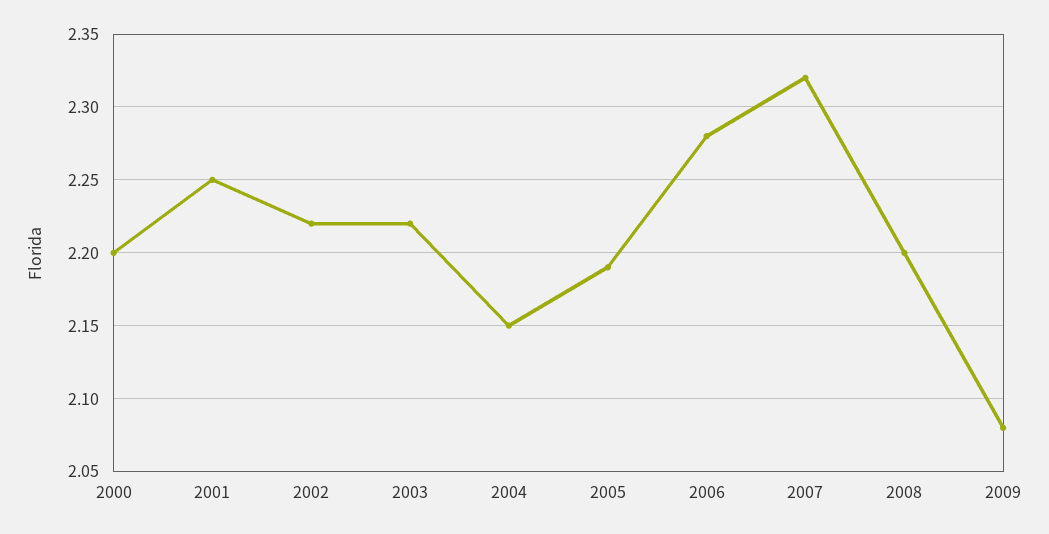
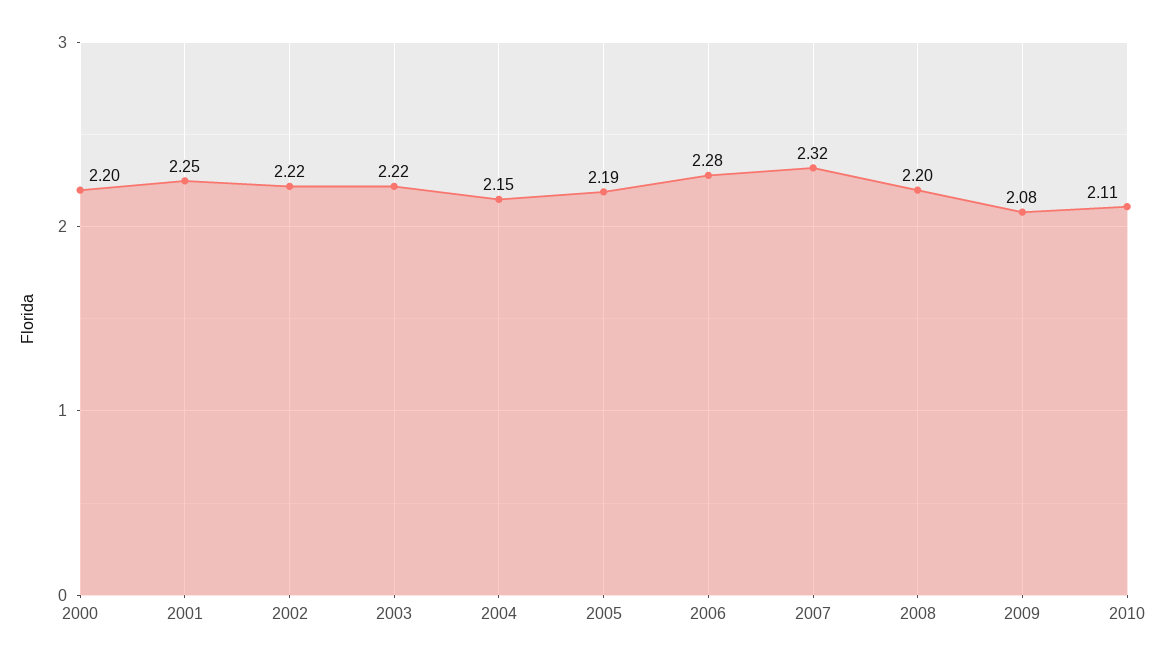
2010: none -> 2.11

